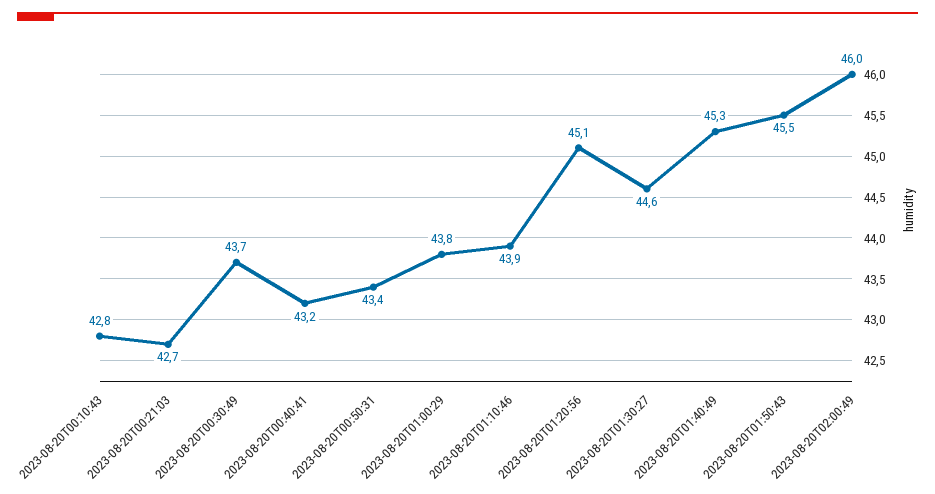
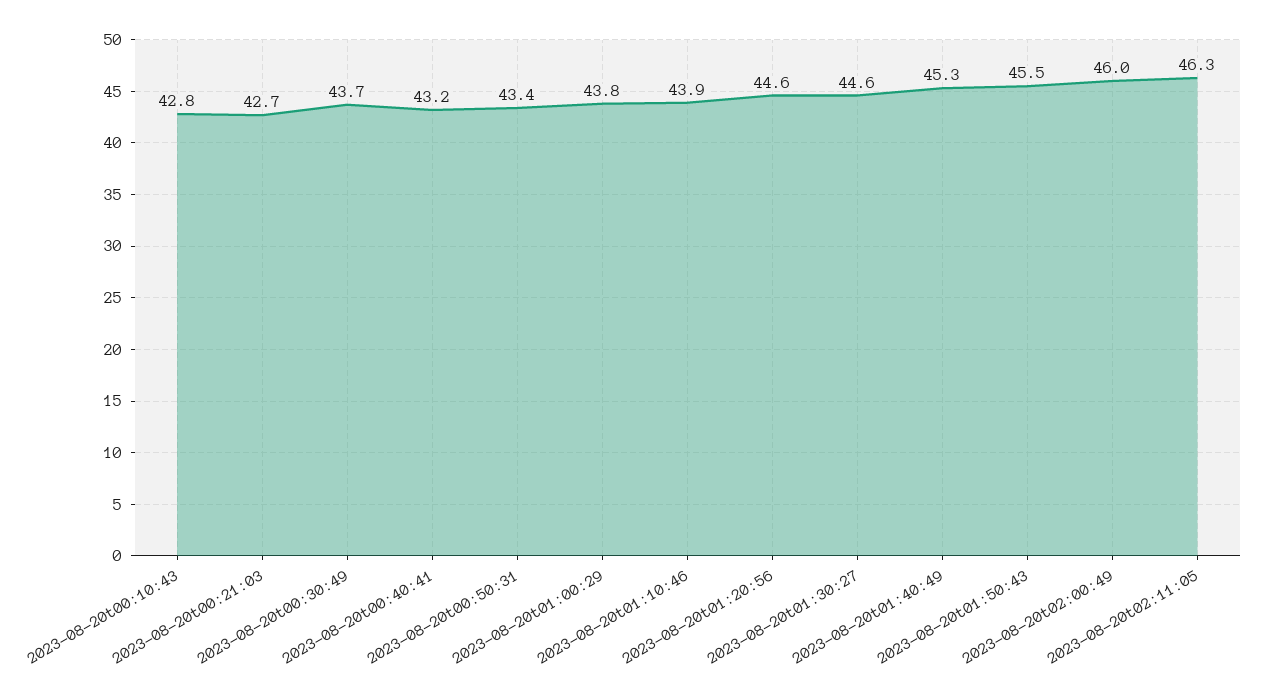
2023-08-20T01:20:56: 45.1 -> 44.6
2023-08-20t02:11:05: none -> 46.3

